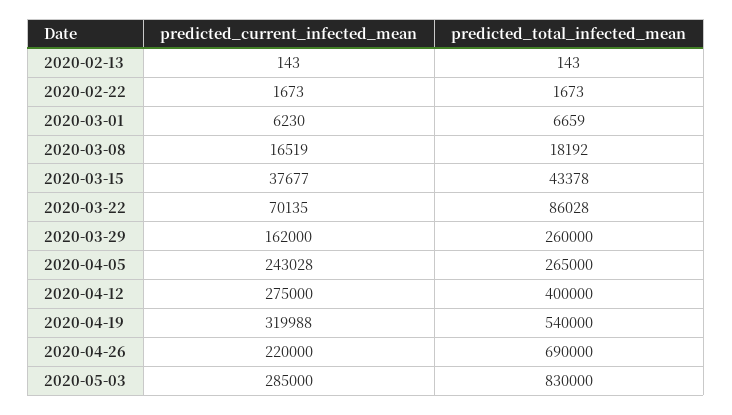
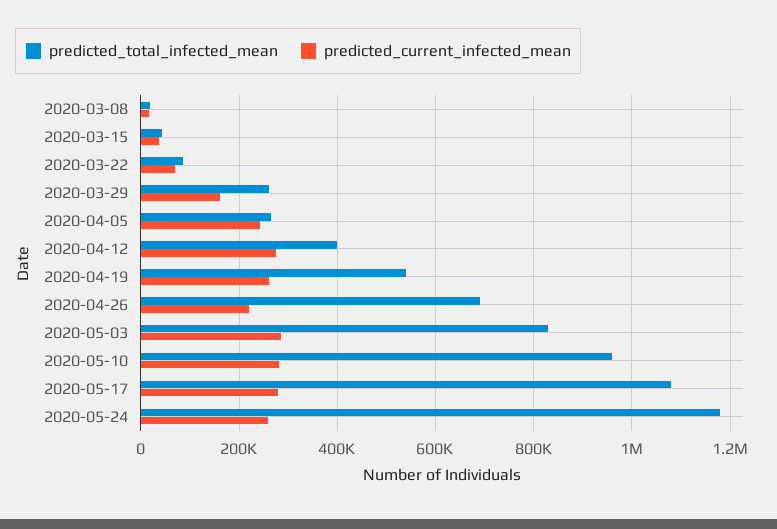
predicted_current_infected_mean, 2020-02-13: 143 -> none
predicted_total_infected_mean, 2020-02-13: 143 -> none
predicted_current_infected_mean, 2020-02-22: 1673 -> none
predicted_total_infected_mean, 2020-02-22: 1673 -> none
predicted_current_infected_mean, 2020-03-01: 6230 -> none
predicted_total_infected_mean, 2020-03-01: 6659 -> none
predicted_current_infected_mean, 2020-04-19: 319988 -> 260000
predicted_total_infected_mean, 2020-05-10: none -> 960000
predicted_current_infected_mean, 2020-05-10: none -> 280000
predicted_total_infected_mean, 2020-05-17: none -> 1080000
predicted_current_infected_mean, 2020-05-17: none -> 280000
predicted_total_infected_mean, 2020-05-24: none -> 1180000
predicted_current_infected_mean, 2020-05-24: none -> 260000

